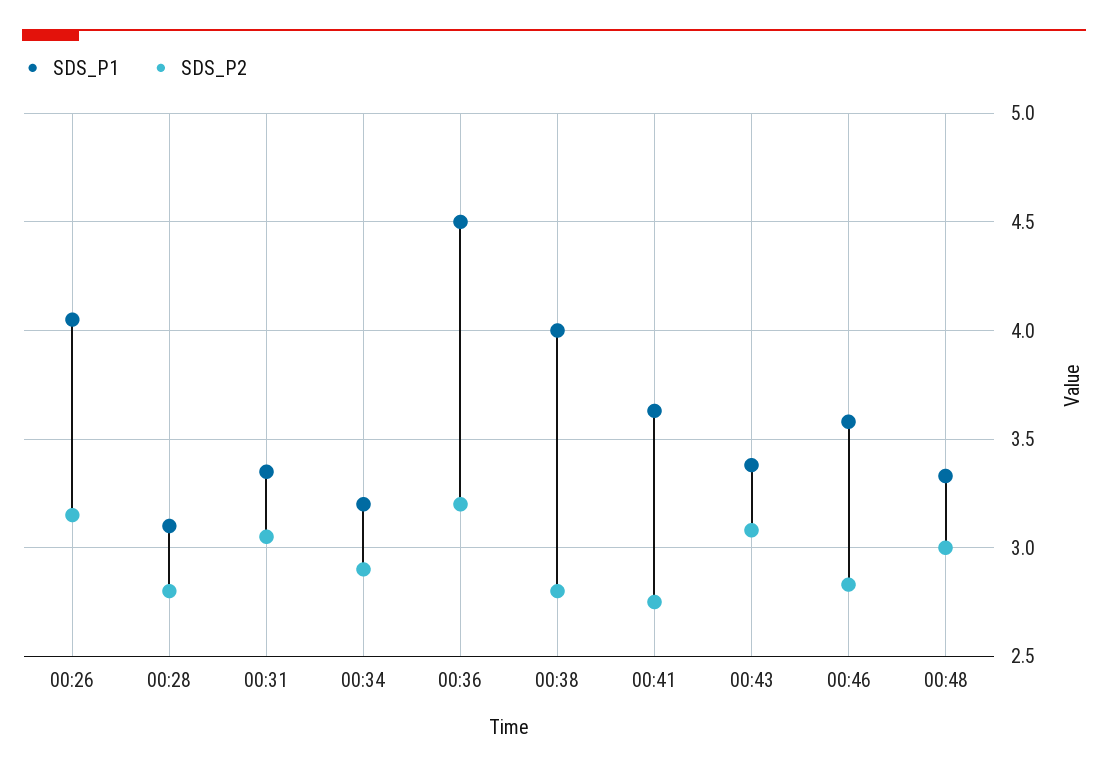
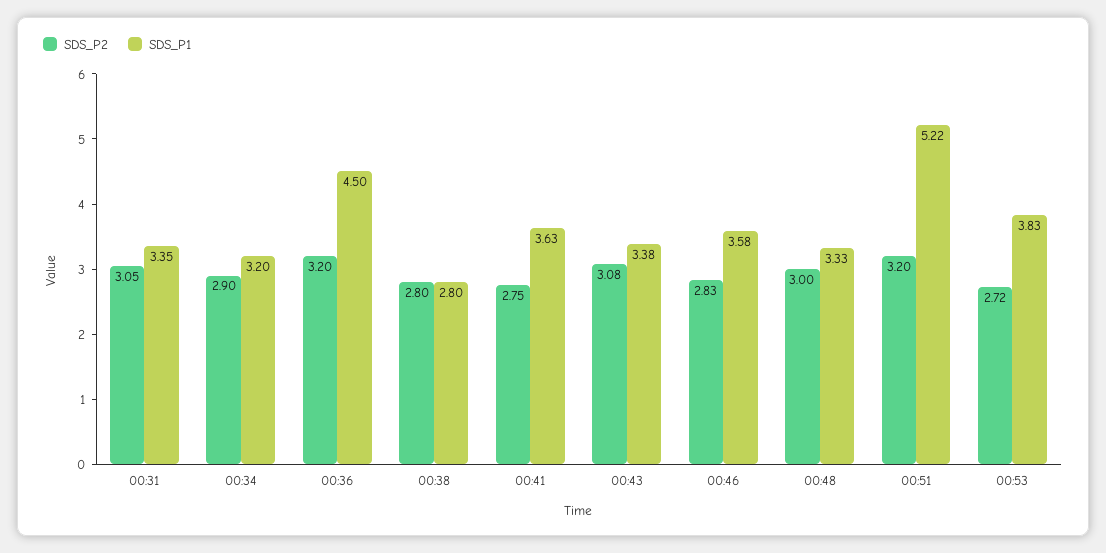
SDS_P1, 00:26: 4.05 -> none
SDS_P2, 00:26: 3.15 -> none
SDS_P1, 00:28: 3.1 -> none
SDS_P2, 00:28: 2.8 -> none
SDS_P1, 00:38: 4 -> 2.8
SDS_P2, 00:51: none -> 3.2
SDS_P1, 00:51: none -> 5.22
SDS_P2, 00:53: none -> 2.72
SDS_P1, 00:53: none -> 3.83

